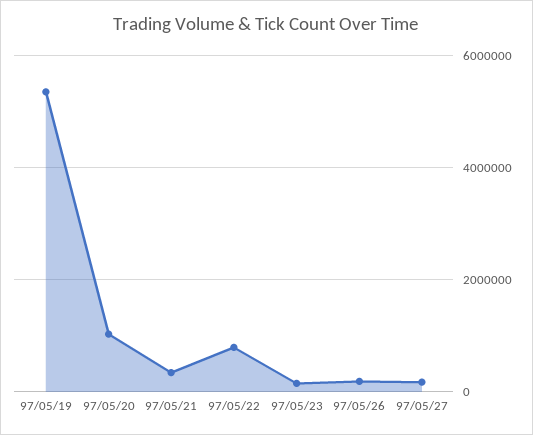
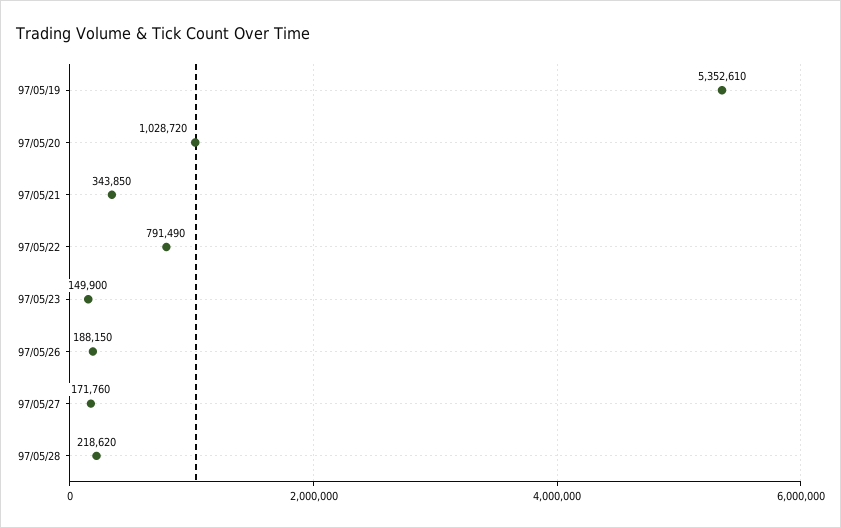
97/05/28: none -> 218620

